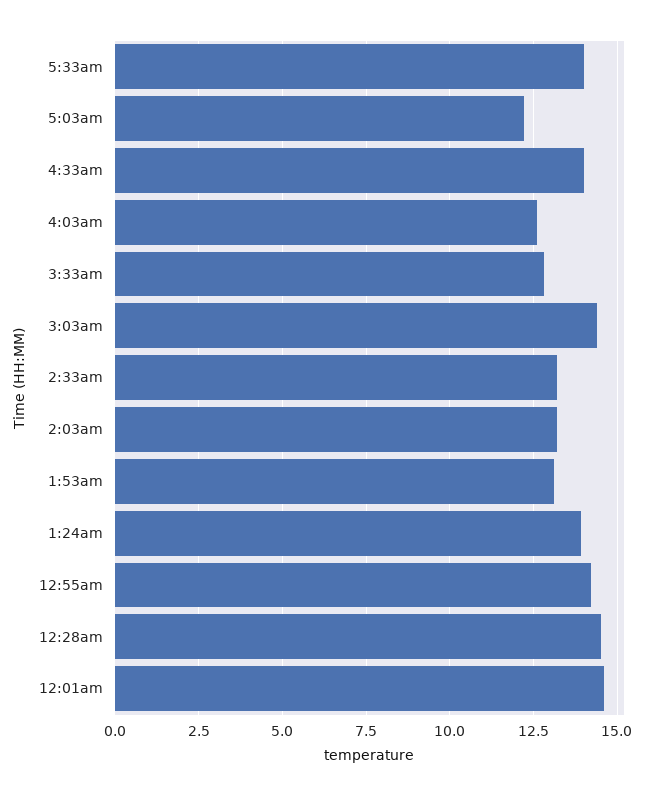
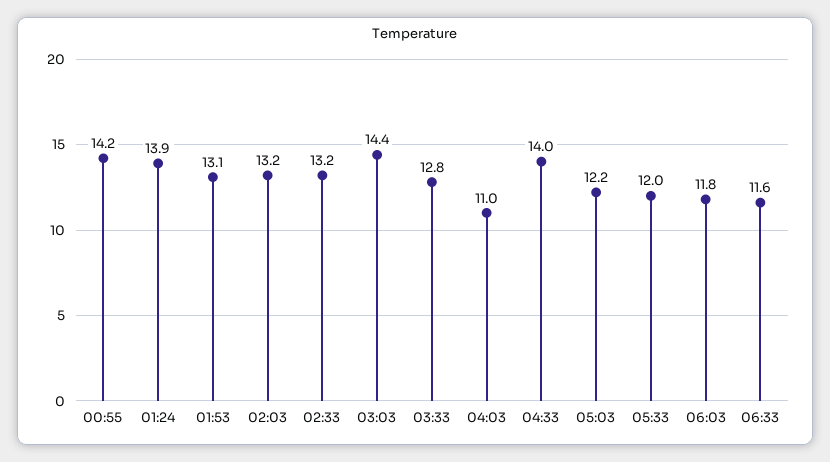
5:33am: 14 -> 12
4:03am: 12.5 -> 11
12:28am: 14.5 -> none
12:01am: 14.5 -> none
06:03: none -> 11.8
06:33: none -> 11.6

